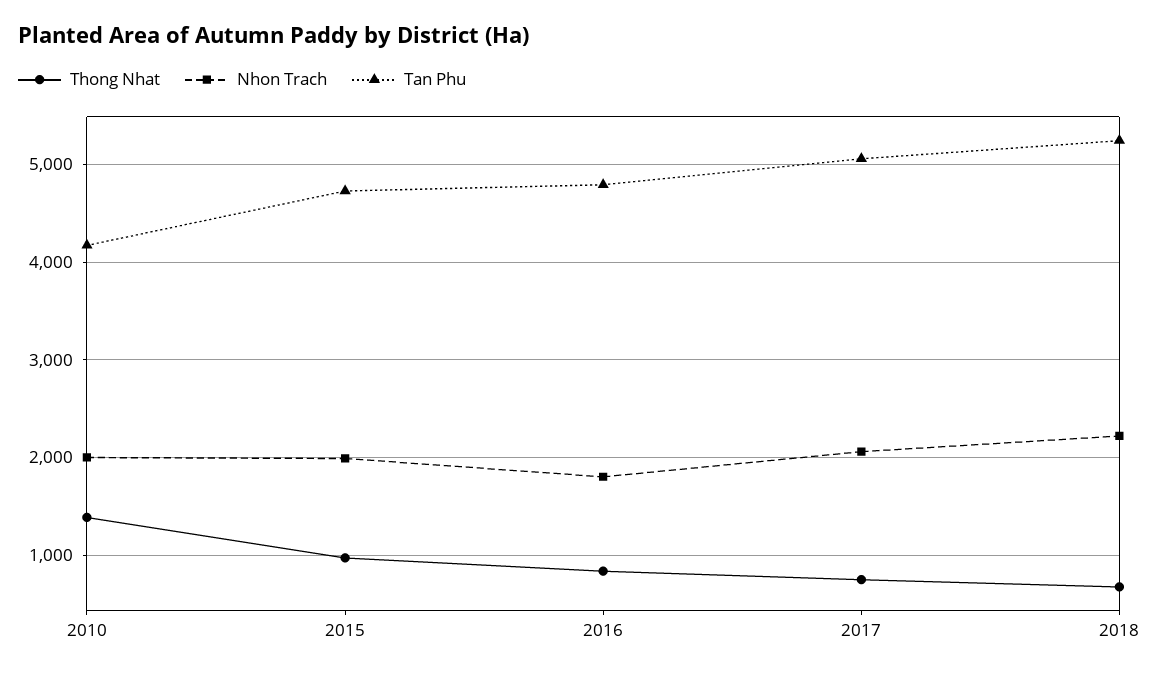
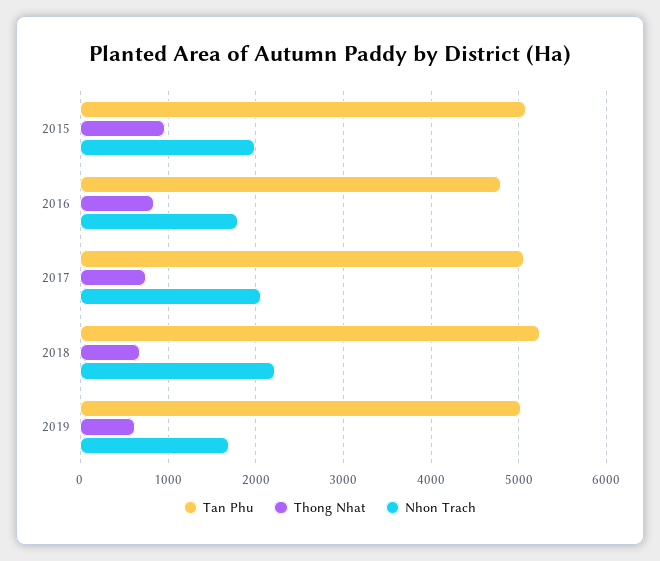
Thong Nhat, 2010: 1400 -> none
Nhon Trach, 2010: 2000 -> none
Tan Phu, 2010: 4200 -> none
Tan Phu, 2015: 4700 -> 5100
Tan Phu, 2019: none -> 5000
Thong Nhat, 2019: none -> 600
Nhon Trach, 2019: none -> 1700

